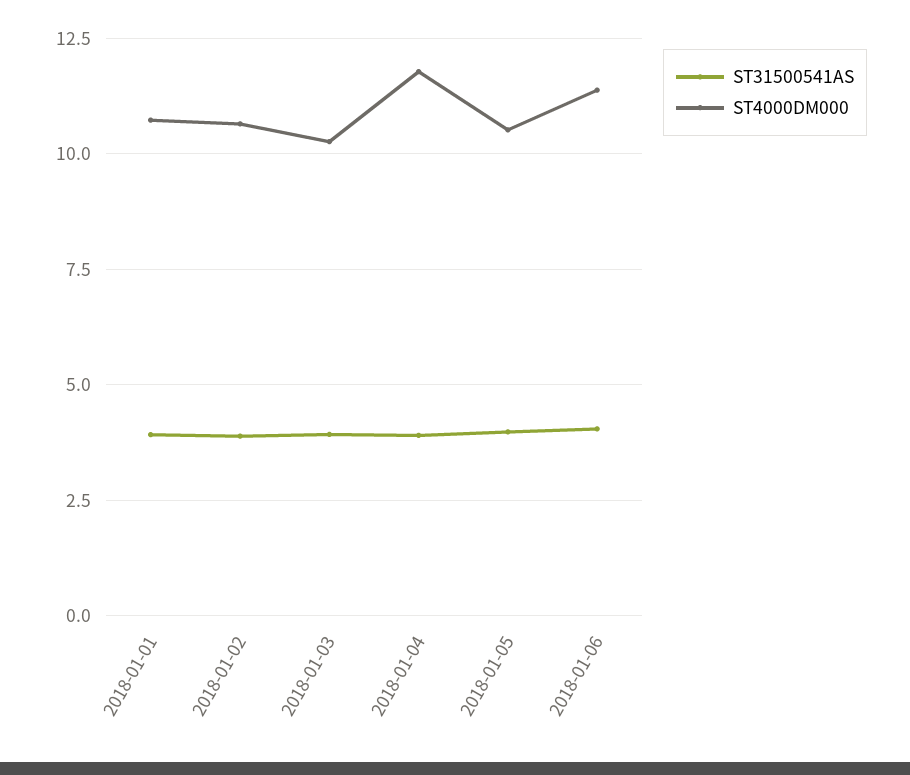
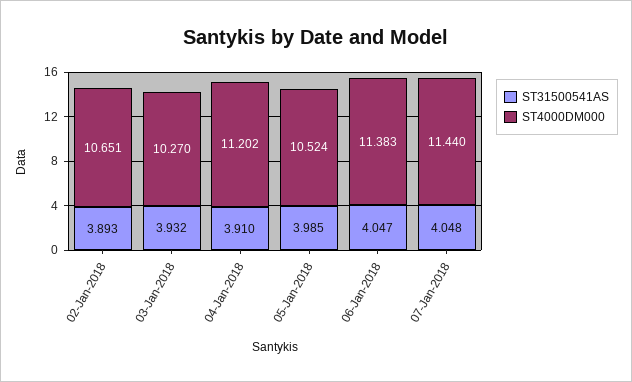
ST31500541AS, 2018-01-01: 4 -> none
ST4000DM000, 2018-01-01: 10.75 -> none
ST4000DM000, 2018-01-04: 11.75 -> 11.202
ST31500541AS, 07-Jan-2018: none -> 4.048
ST4000DM000, 07-Jan-2018: none -> 11.44

